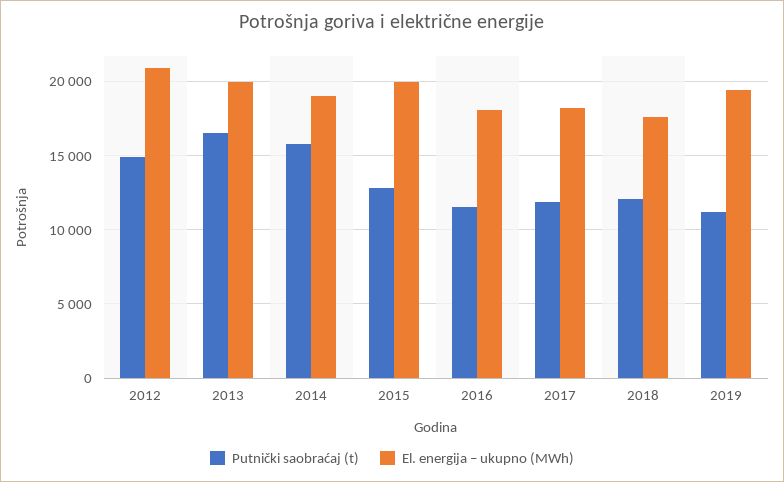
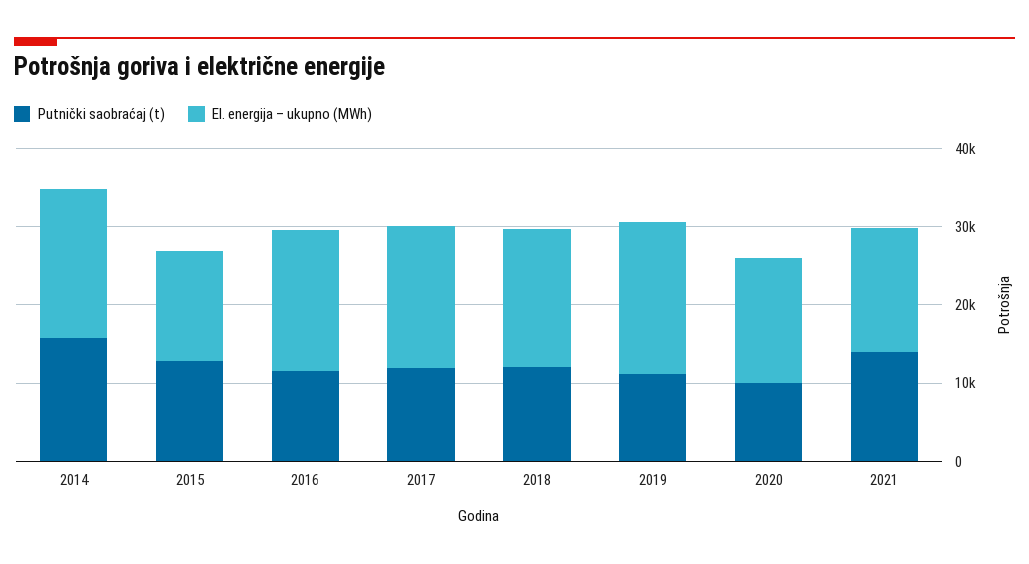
Putnički saobraćaj (t), 2012: 15000 -> none
El. energija – ukupno (MWh), 2012: 21000 -> none
Putnički saobraćaj (t), 2013: 16500 -> none
El. energija – ukupno (MWh), 2013: 20000 -> none
El. energija – ukupno (MWh), 2015: 20000 -> 14000
Putnički saobraćaj (t), 2020: none -> 10000
El. energija – ukupno (MWh), 2020: none -> 16000
Putnički saobraćaj (t), 2021: none -> 14000
El. energija – ukupno (MWh), 2021: none -> 16000

